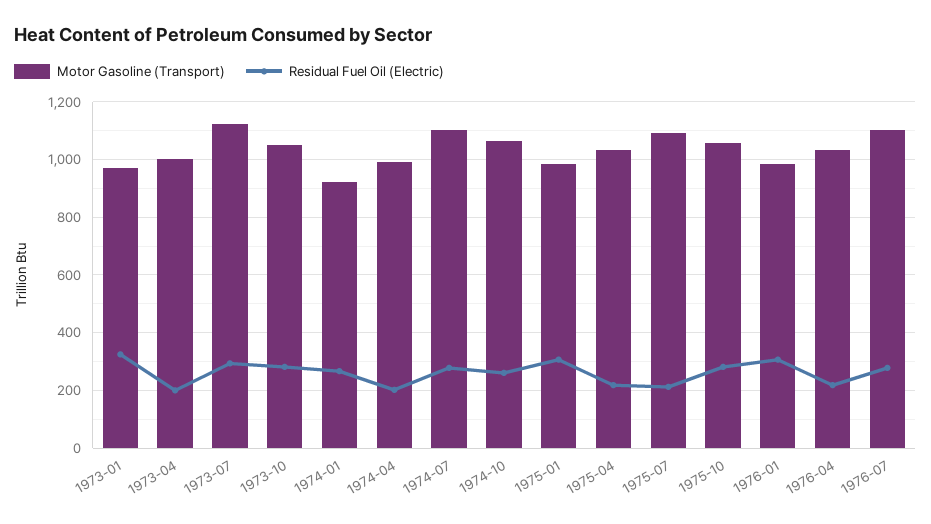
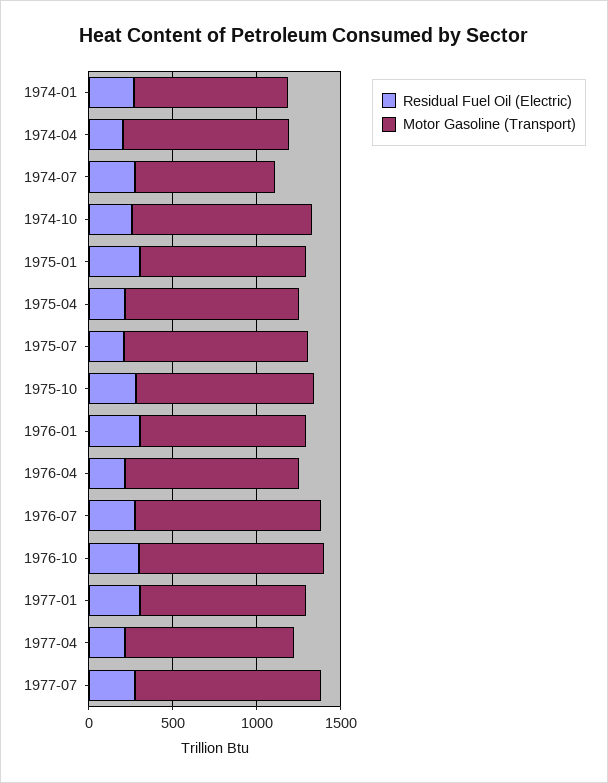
Motor Gasoline (Transport), 1973-01: 975 -> none
Residual Fuel Oil (Electric), 1973-01: 325 -> none
Motor Gasoline (Transport), 1973-04: 1000 -> none
Residual Fuel Oil (Electric), 1973-04: 200 -> none
Motor Gasoline (Transport), 1973-07: 1125 -> none
Residual Fuel Oil (Electric), 1973-07: 300 -> none
Motor Gasoline (Transport), 1973-10: 1050 -> none
Residual Fuel Oil (Electric), 1973-10: 275 -> none
Motor Gasoline (Transport), 1974-07: 1100 -> 800
Residual Fuel Oil (Electric), 1976-10: none -> 300
Motor Gasoline (Transport), 1976-10: none -> 1100
Residual Fuel Oil (Electric), 1977-01: none -> 300
Motor Gasoline (Transport), 1977-01: none -> 1000
Residual Fuel Oil (Electric), 1977-04: none -> 200
Motor Gasoline (Transport), 1977-04: none -> 1000
Residual Fuel Oil (Electric), 1977-07: none -> 300
Motor Gasoline (Transport), 1977-07: none -> 1100

